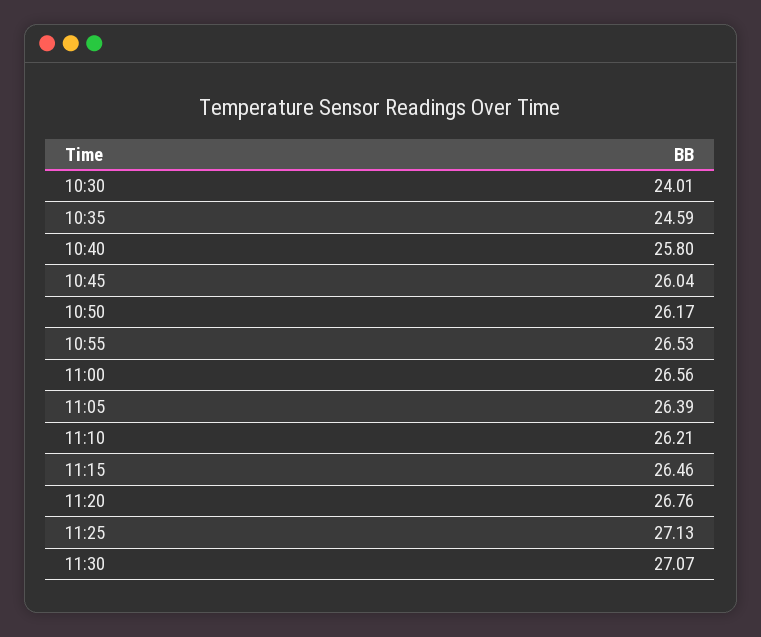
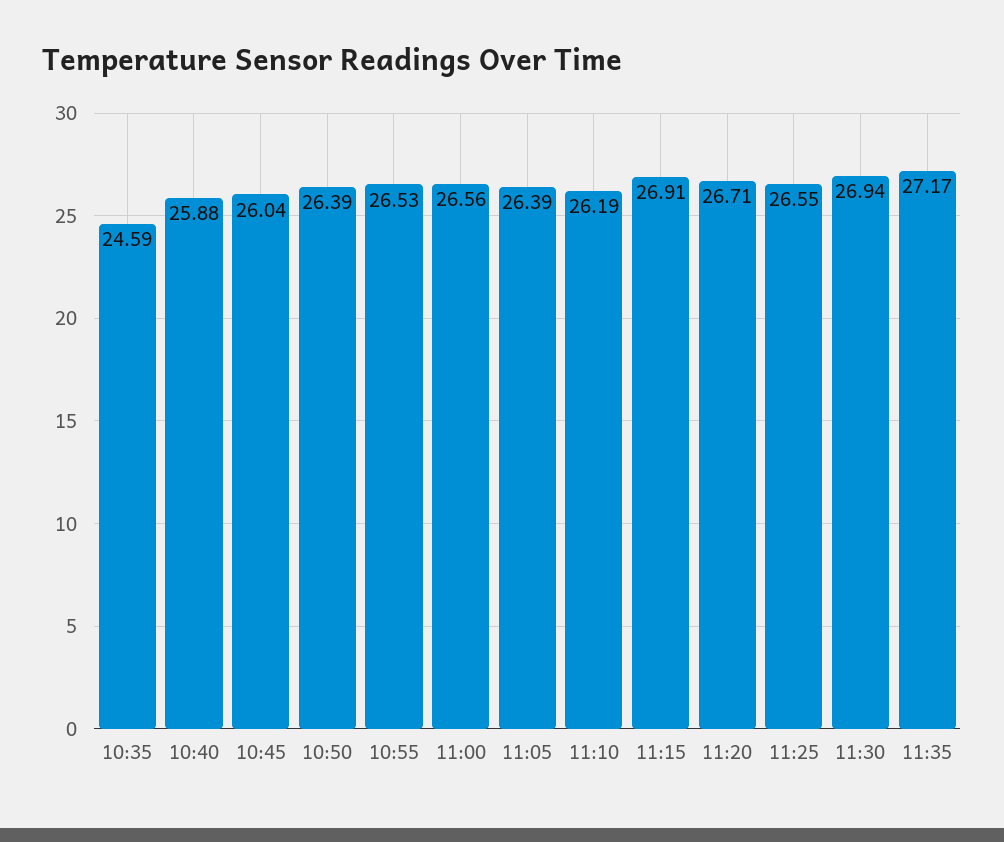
10:30: 24.01 -> none
10:40: 25.8 -> 25.88
10:50: 26.17 -> 26.39
11:10: 26.21 -> 26.19
11:15: 26.46 -> 26.91
11:20: 26.76 -> 26.71
11:25: 27.13 -> 26.55
11:30: 27.07 -> 26.94
11:35: none -> 27.17

